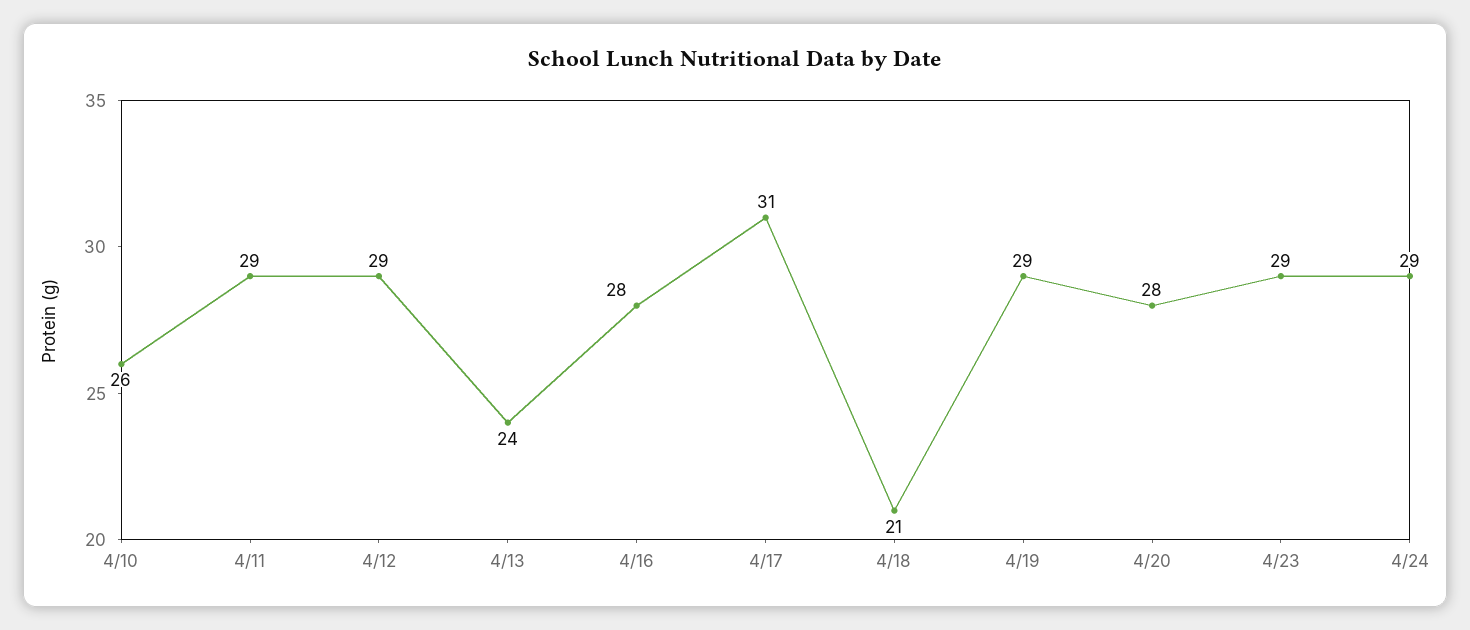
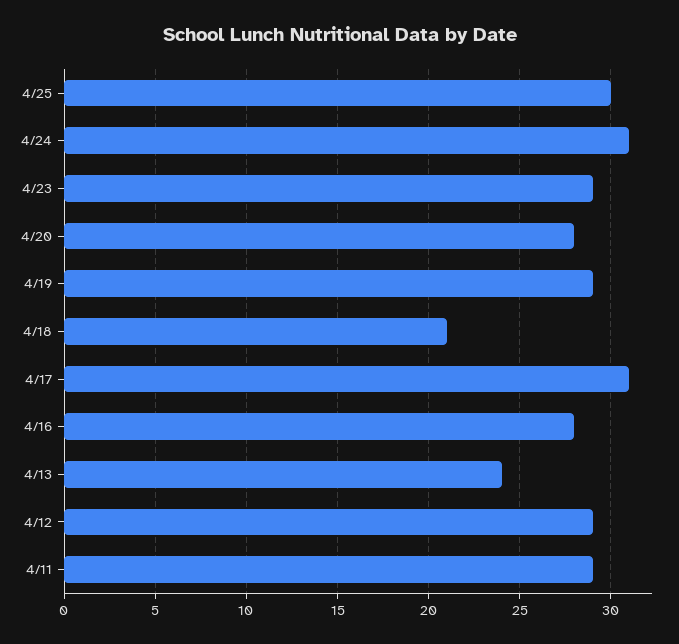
4/10: 26 -> none
4/24: 29 -> 31
4/25: none -> 30

